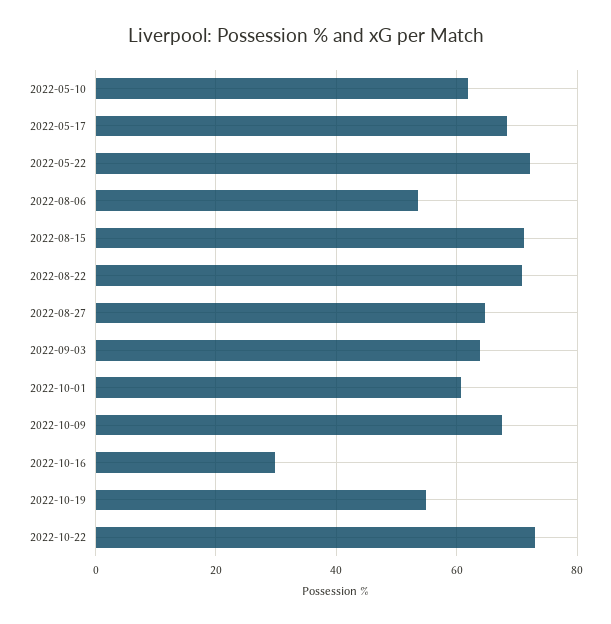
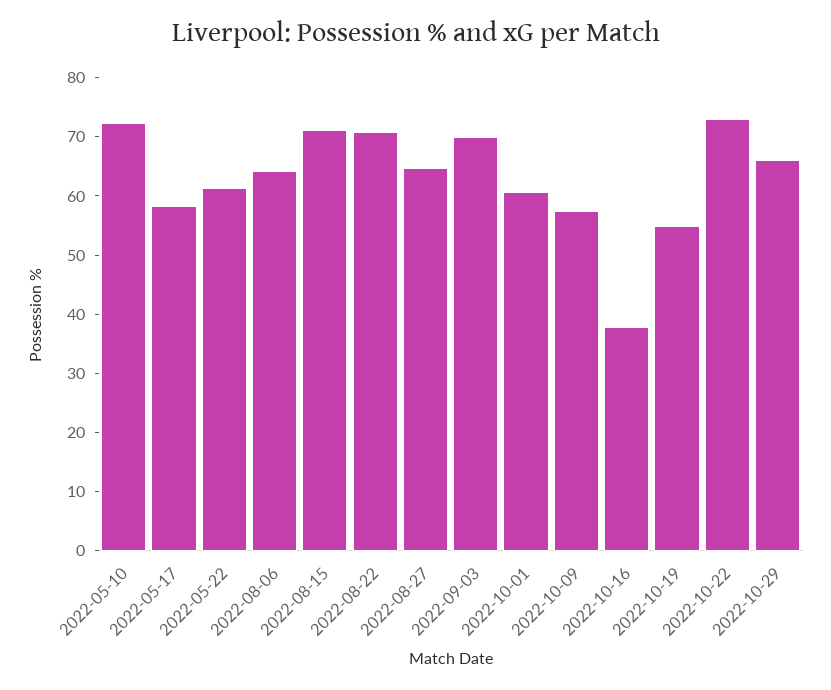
2022-05-10: 62 -> 72
2022-05-17: 68 -> 58
2022-05-22: 72 -> 62
2022-08-06: 54 -> 64
2022-09-03: 64 -> 70
2022-10-09: 68 -> 58
2022-10-16: 30 -> 38
2022-10-29: none -> 66

